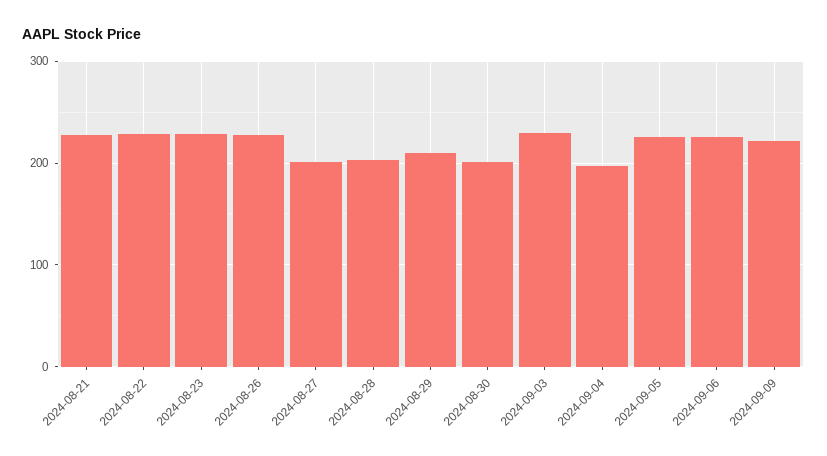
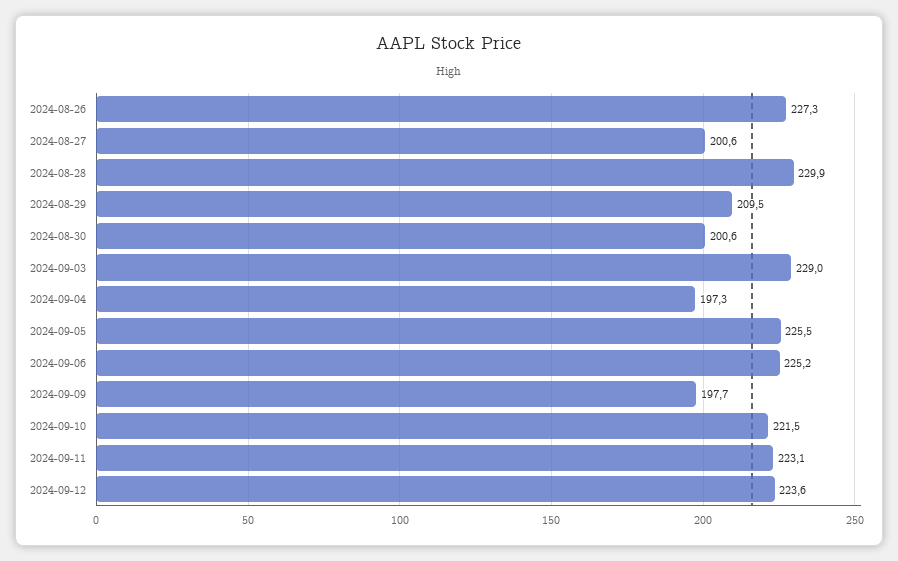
2024-08-21: 230 -> none
2024-08-22: 230 -> none
2024-08-23: 230 -> none
2024-08-28: 200 -> 229.9
2024-09-09: 220 -> 197.7
2024-09-10: none -> 221.5
2024-09-11: none -> 223.1
2024-09-12: none -> 223.6

